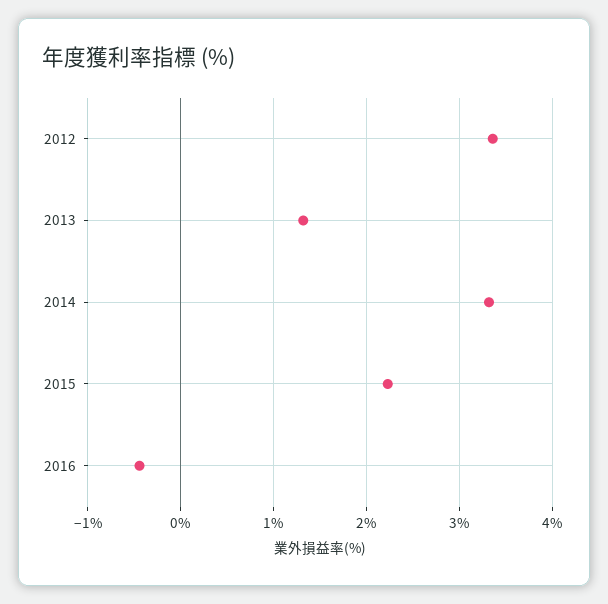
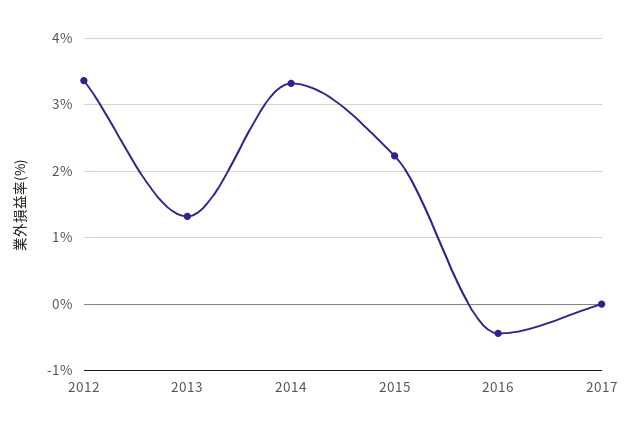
2017: none -> 0

